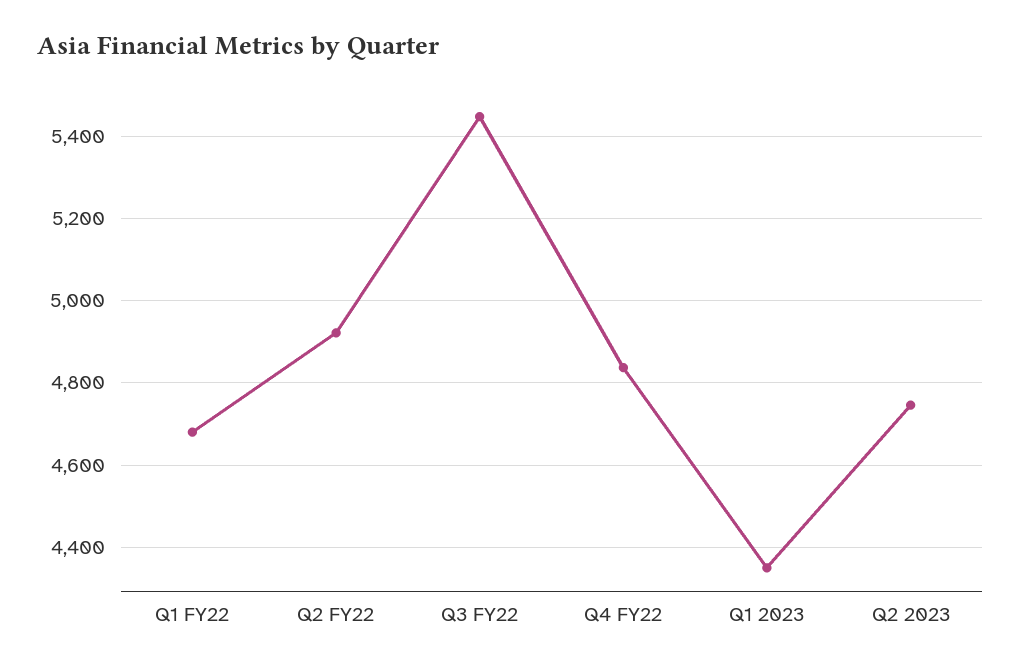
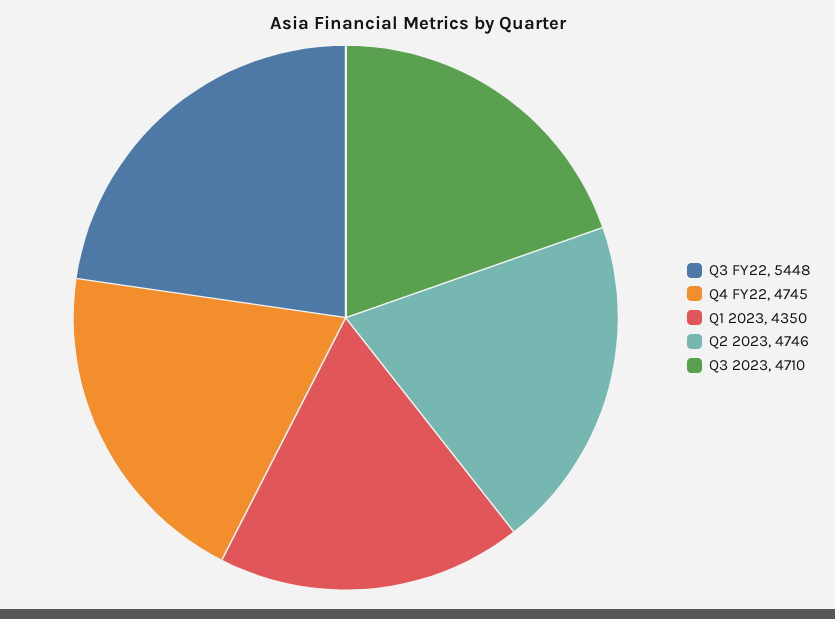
Q1 FY22: 4680 -> none
Q2 FY22: 4920 -> none
Q4 FY22: 4840 -> 4745
Q3 2023: none -> 4710

